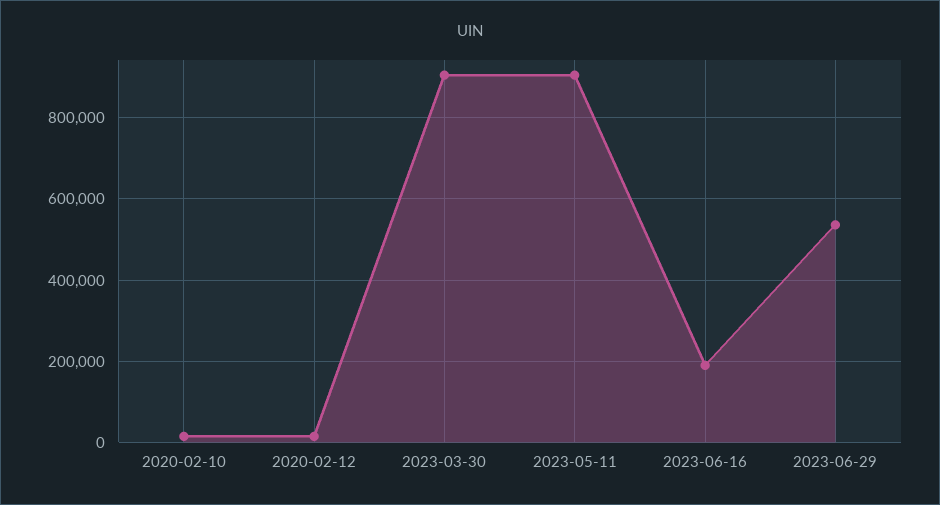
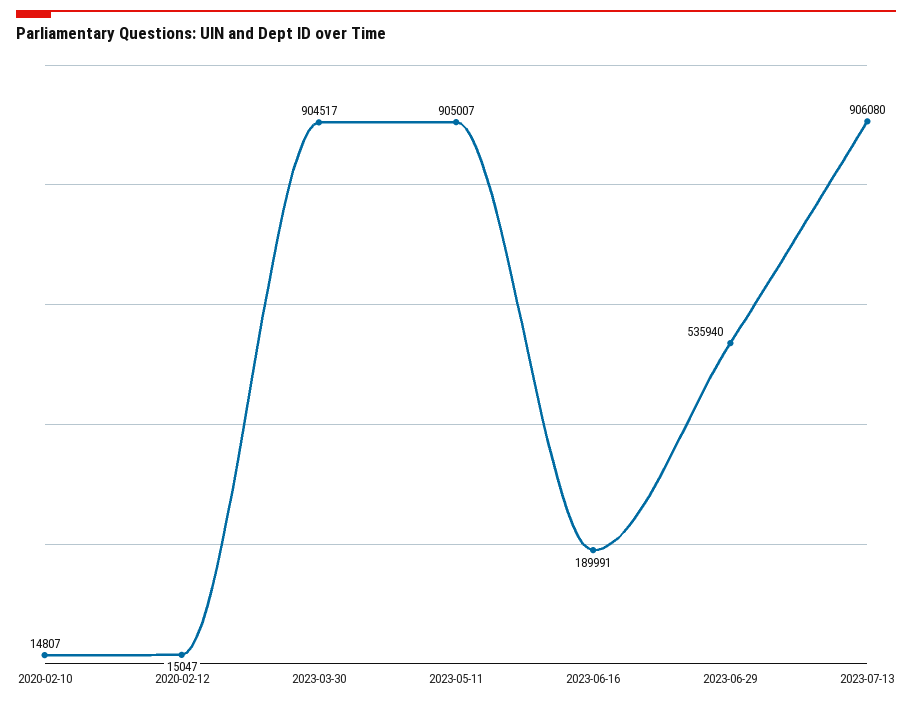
2023-07-13: none -> 906080

